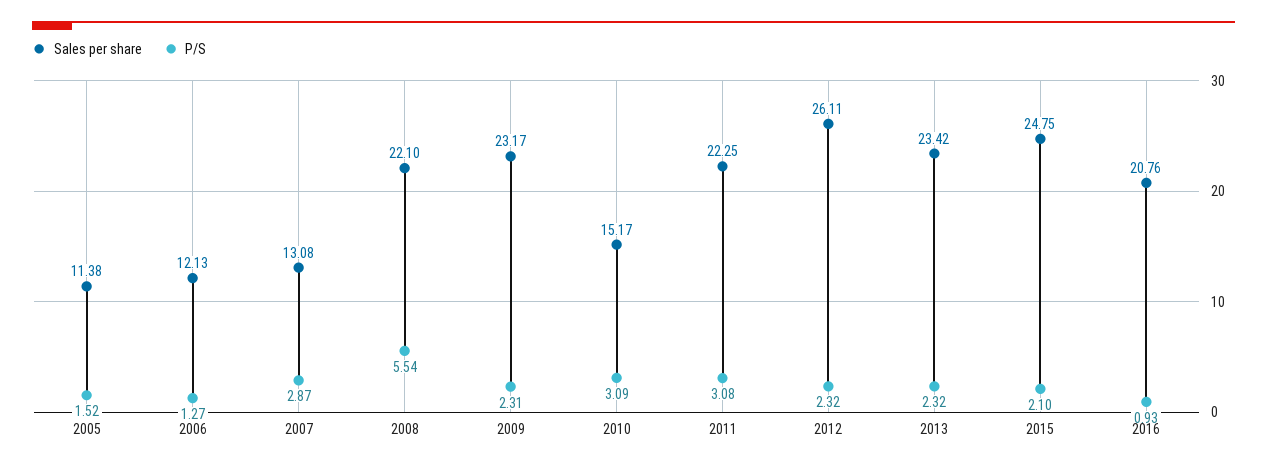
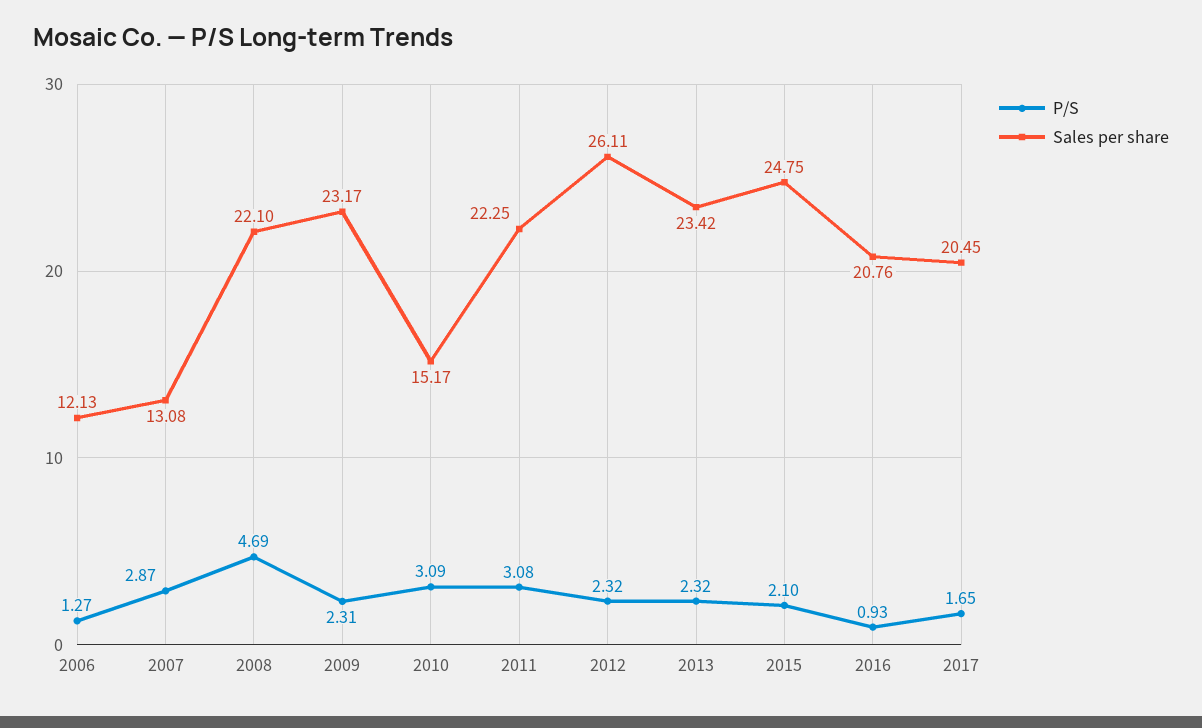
Sales per share, 2005: 11.38 -> none
P/S, 2005: 1.52 -> none
P/S, 2008: 5.54 -> 4.69
P/S, 2017: none -> 1.65
Sales per share, 2017: none -> 20.45

